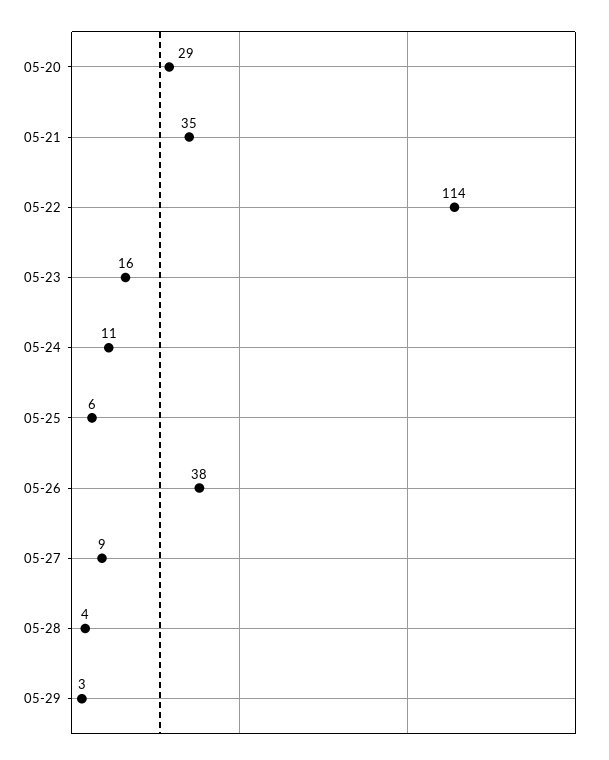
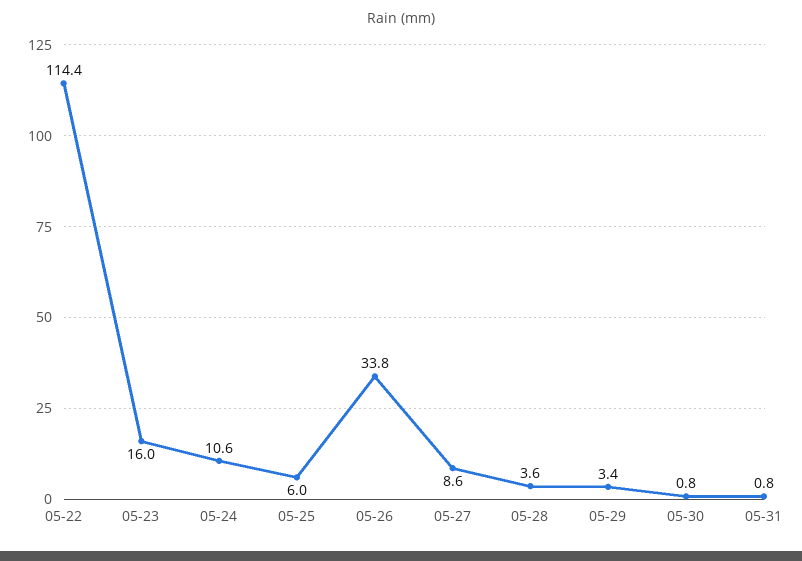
05-20: 29 -> none
05-21: 35 -> none
05-26: 38 -> 33.8
05-30: none -> 0.8
05-31: none -> 0.8

